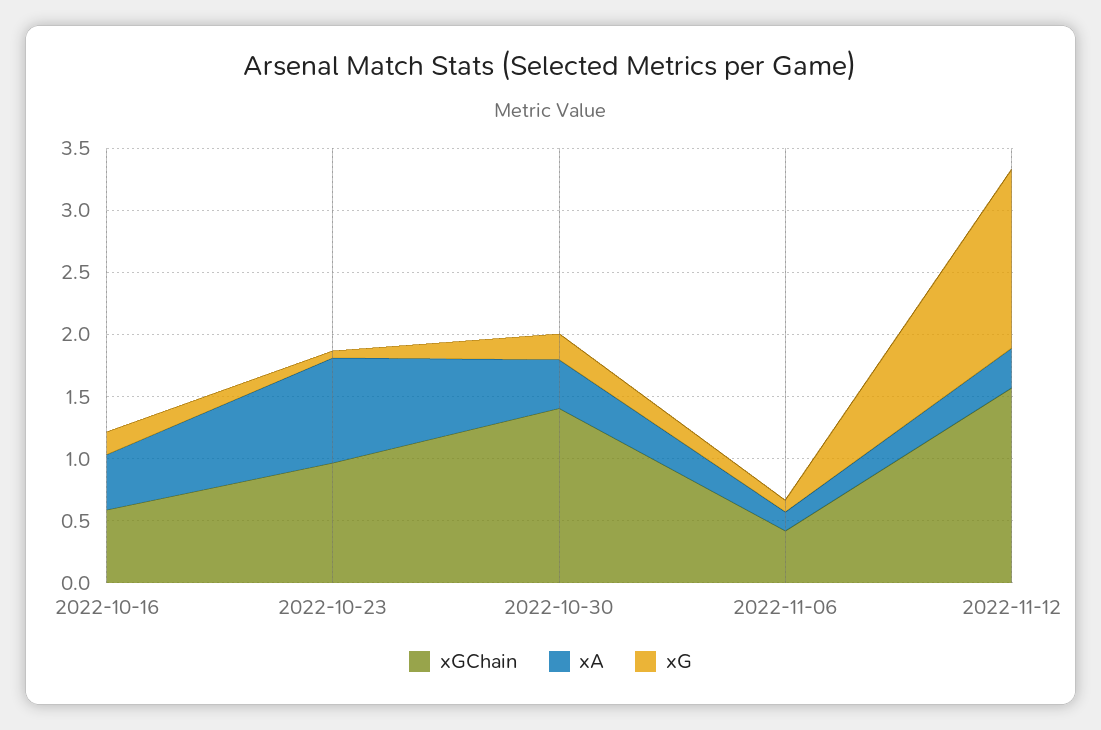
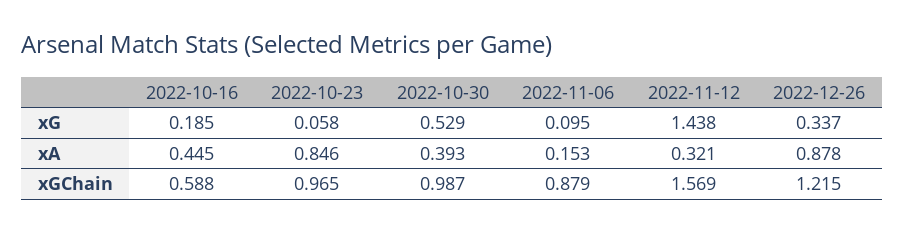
xGChain, 2022-10-30: 1.4 -> 0.987
xG, 2022-10-30: 0.2 -> 0.529
xGChain, 2022-11-06: 0.4 -> 0.879
xG, 2022-12-26: none -> 0.337
xA, 2022-12-26: none -> 0.878
xGChain, 2022-12-26: none -> 1.215

